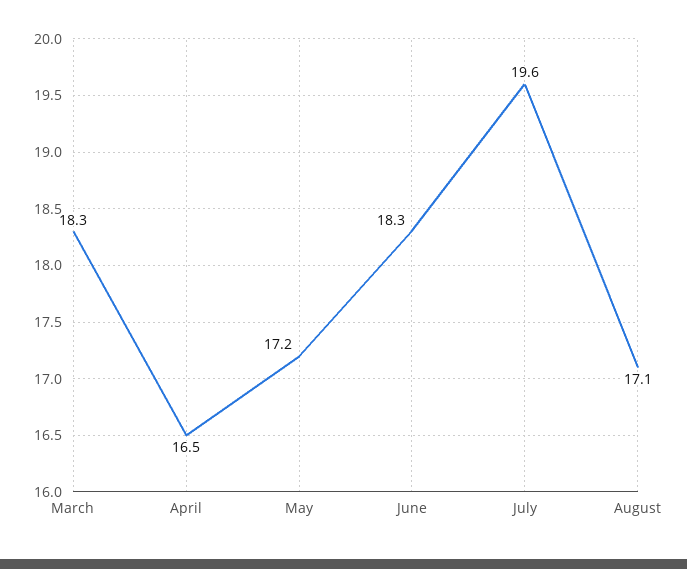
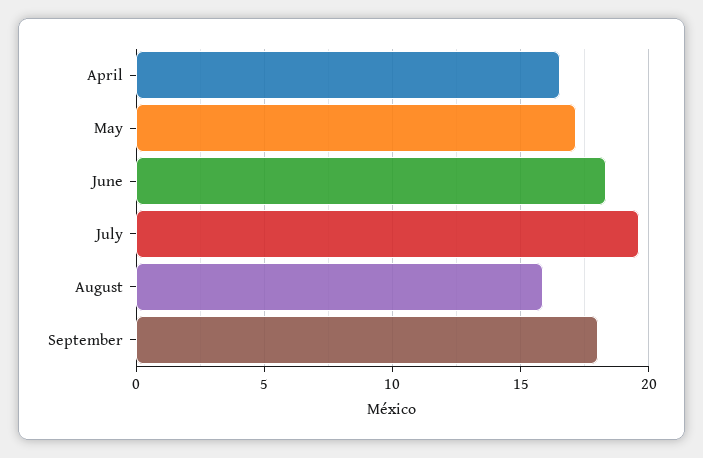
March: 18.3 -> none
August: 17.1 -> 16
September: none -> 18

